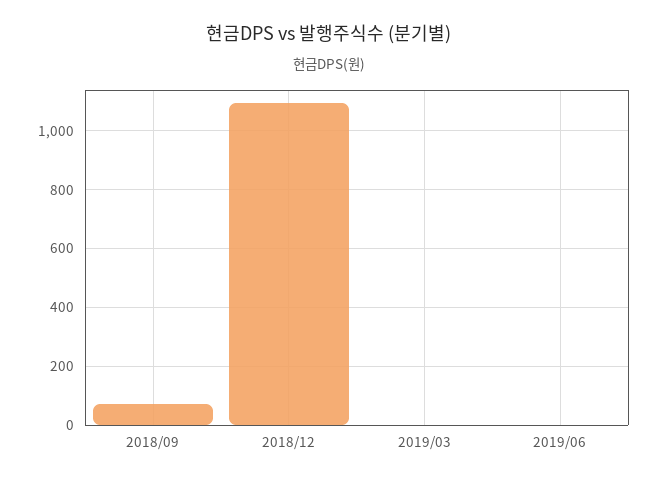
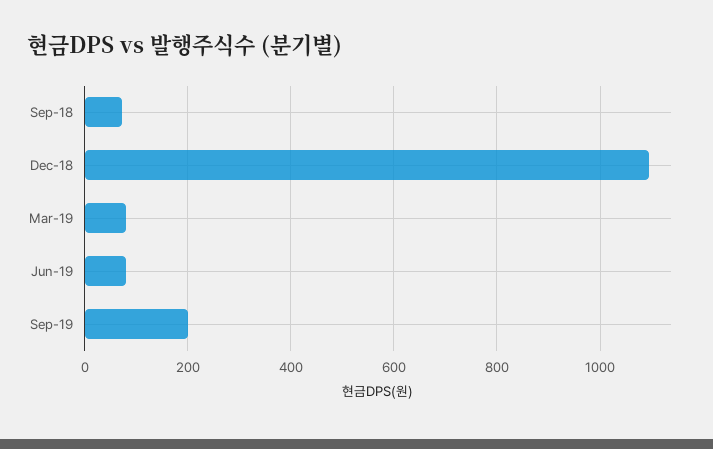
2019/03: 0 -> 80
2019/06: 0 -> 80
Sep-19: none -> 200

